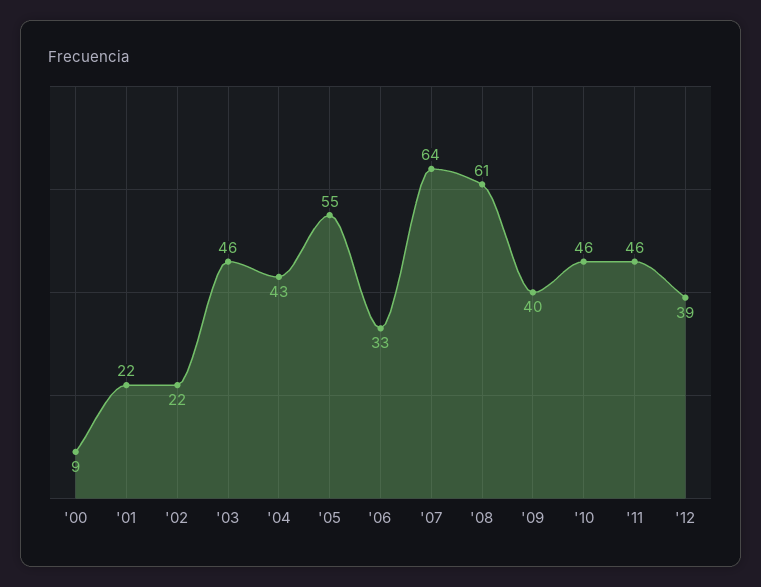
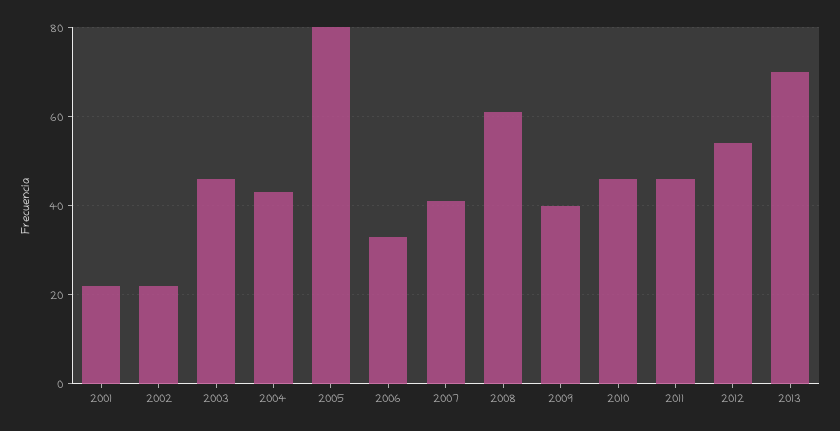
'00: 9 -> none
'05: 55 -> 80
'07: 64 -> 40
'12: 39 -> 55
2013: none -> 70

